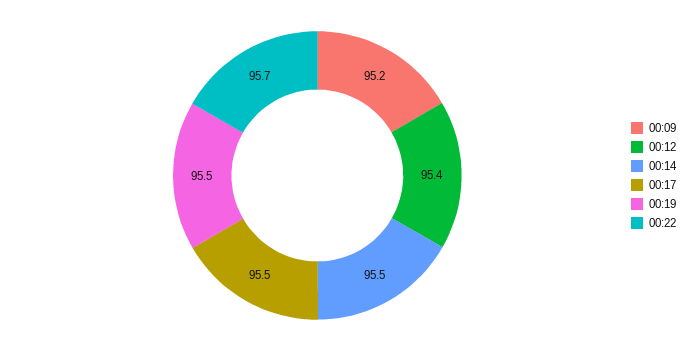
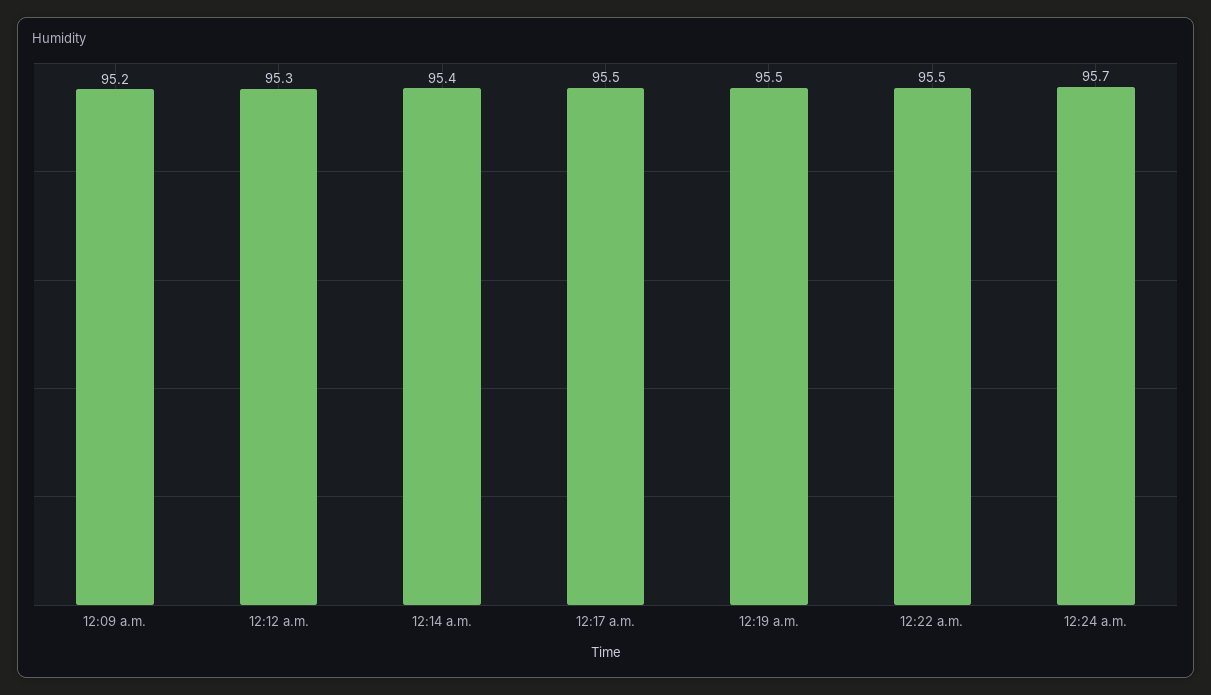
00:12: 95.4 -> 95.3
00:14: 95.5 -> 95.4
00:22: 95.7 -> 95.5
12:24 a.m.: none -> 95.7

